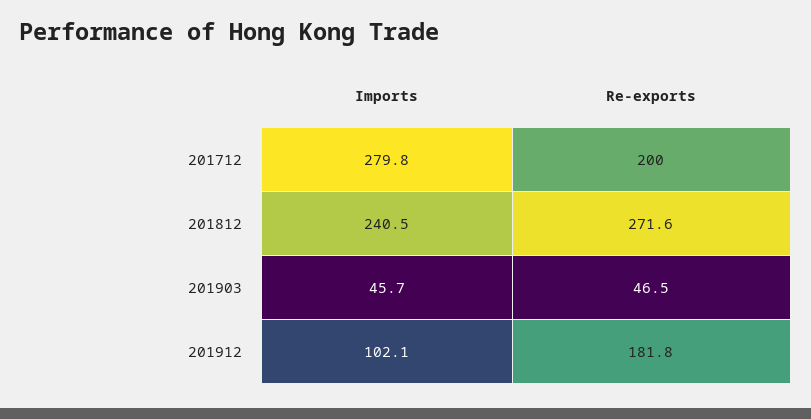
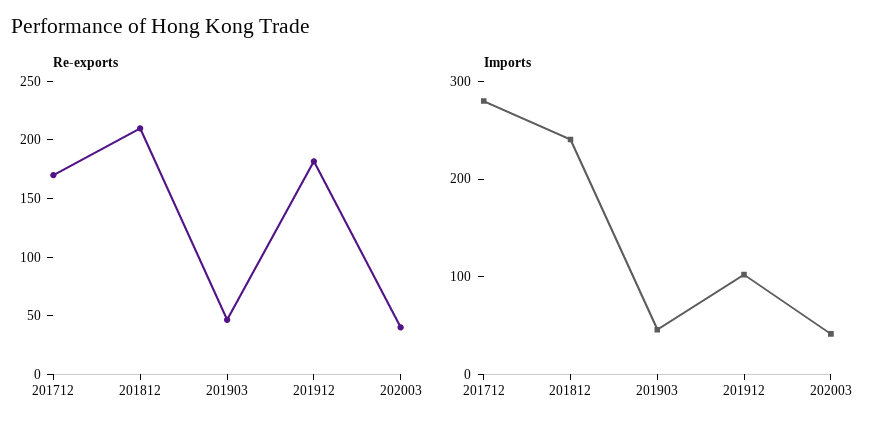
Re-exports, 201712: 200 -> 170
Re-exports, 201812: 271.6 -> 210
Re-exports, 202003: none -> 40
Imports, 202003: none -> 40

